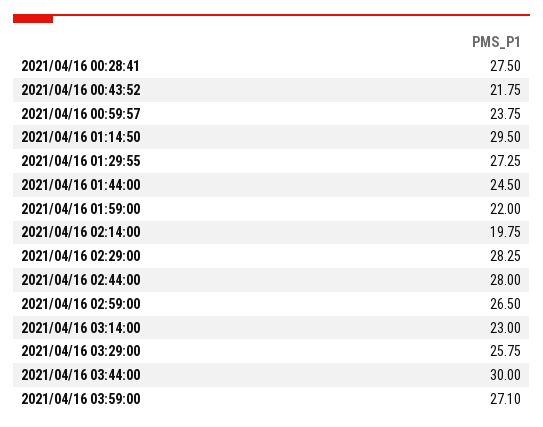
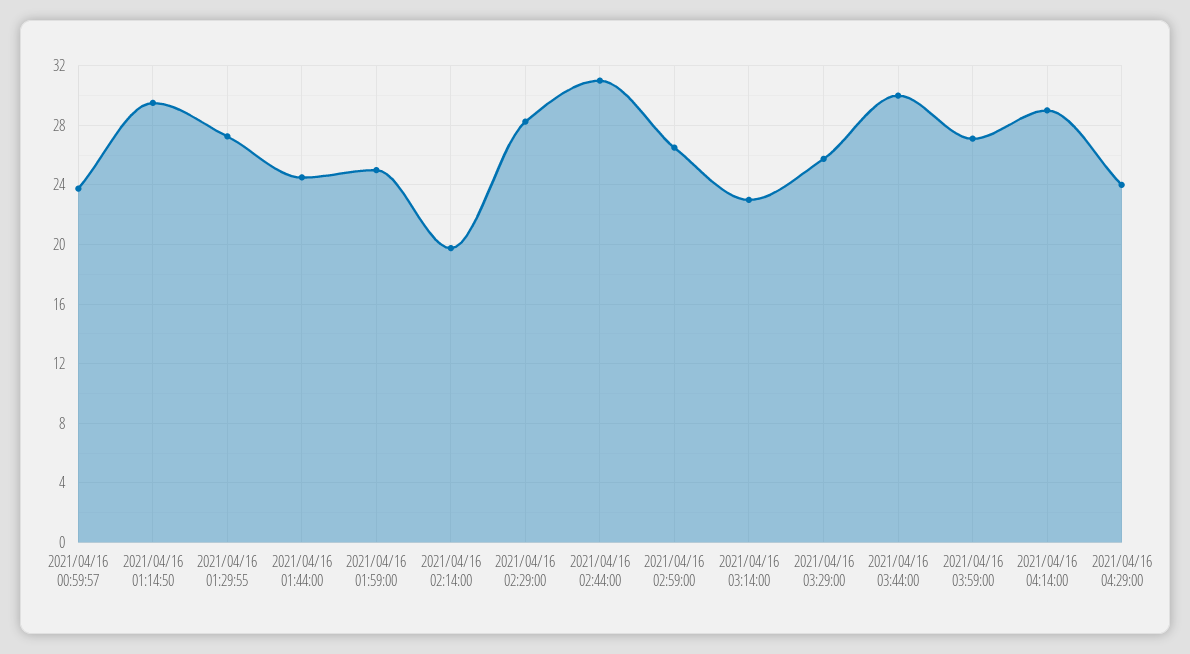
2021/04/16 00:28:41: 27.5 -> none
2021/04/16 00:43:52: 21.75 -> none
2021/04/16 01:59:00: 22 -> 25
2021/04/16 02:44:00: 28 -> 31
2021/04/16 04:14:00: none -> 29
2021/04/16 04:29:00: none -> 24

